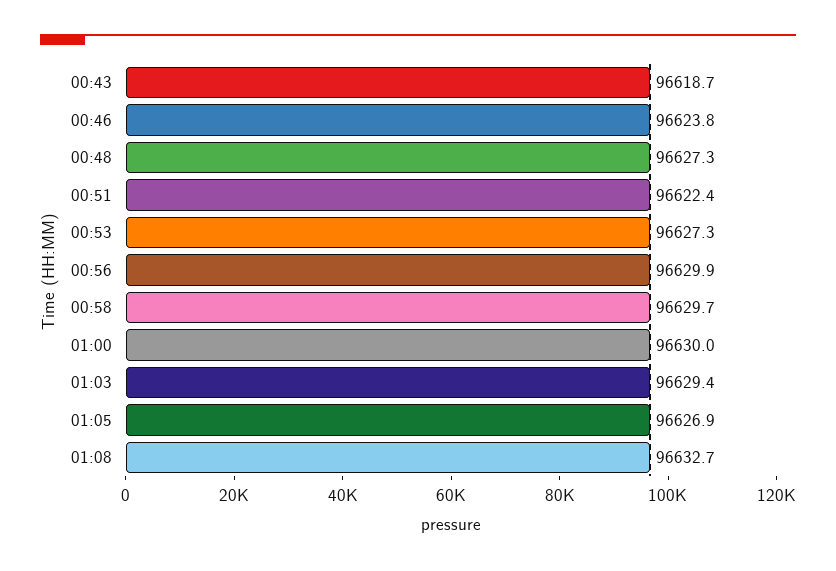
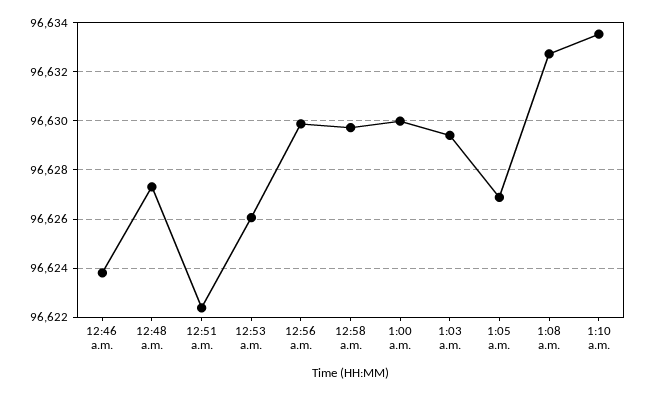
00:43: 96618.7 -> none
00:53: 96627.3 -> 96626
1:10 a.m.: none -> 96633.5

